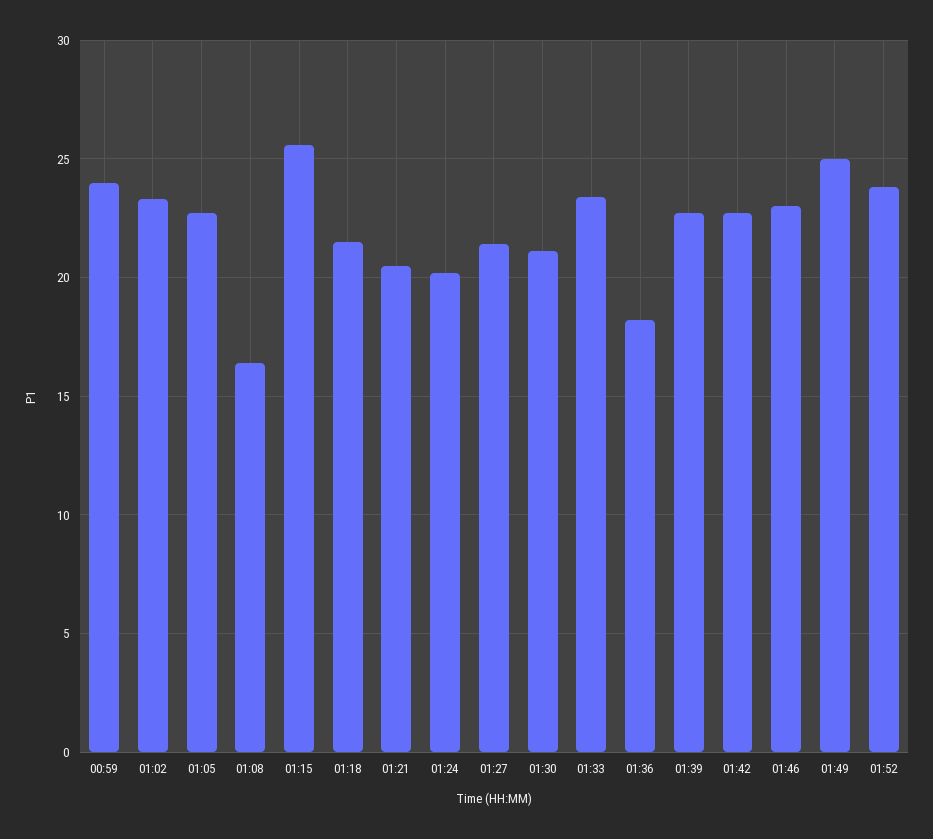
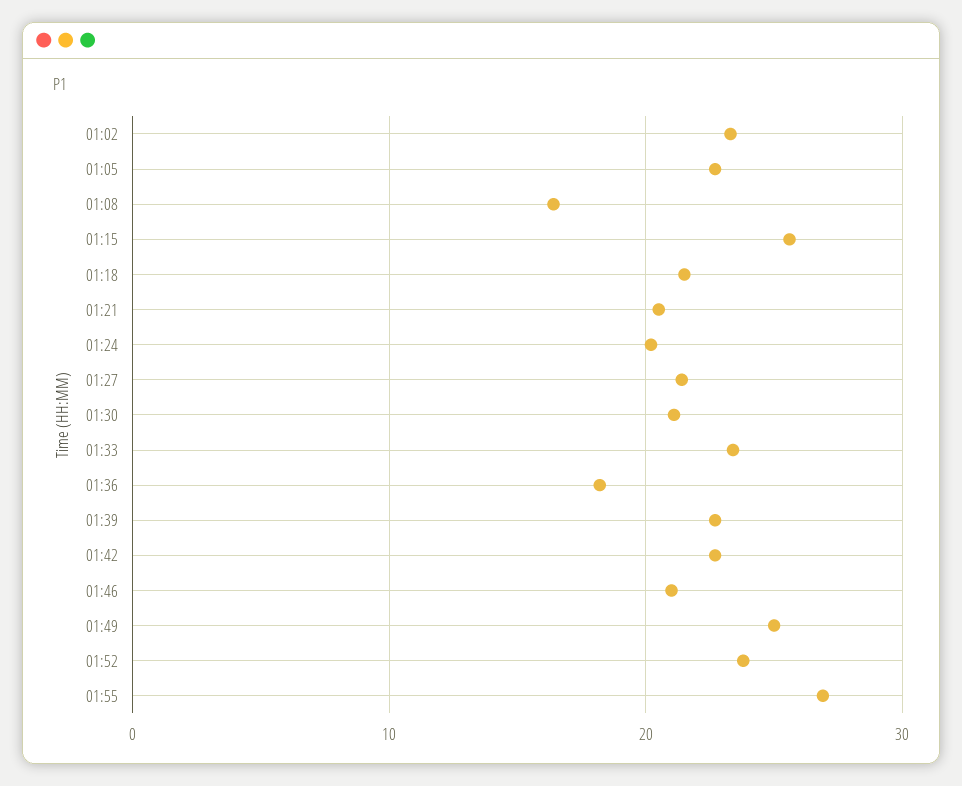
00:59: 24 -> none
01:46: 23 -> 21
01:55: none -> 27

